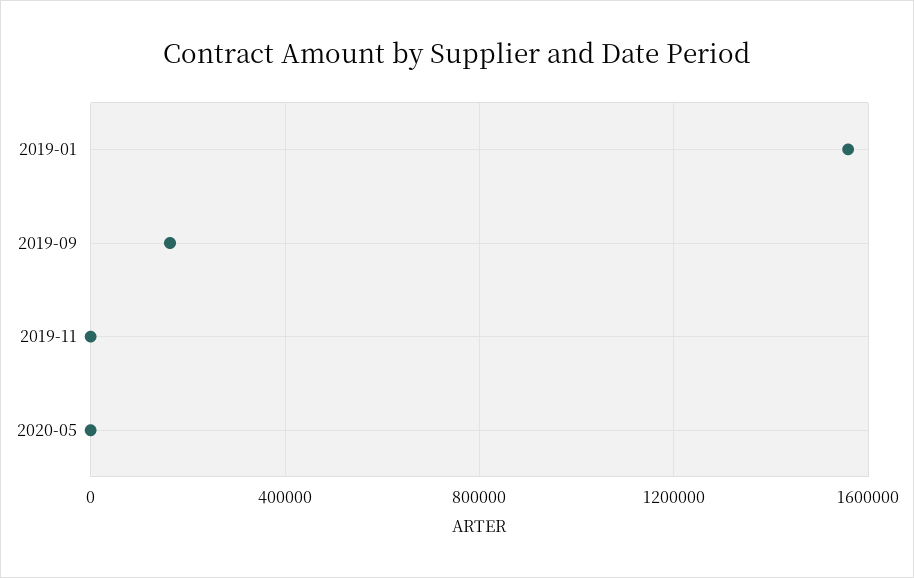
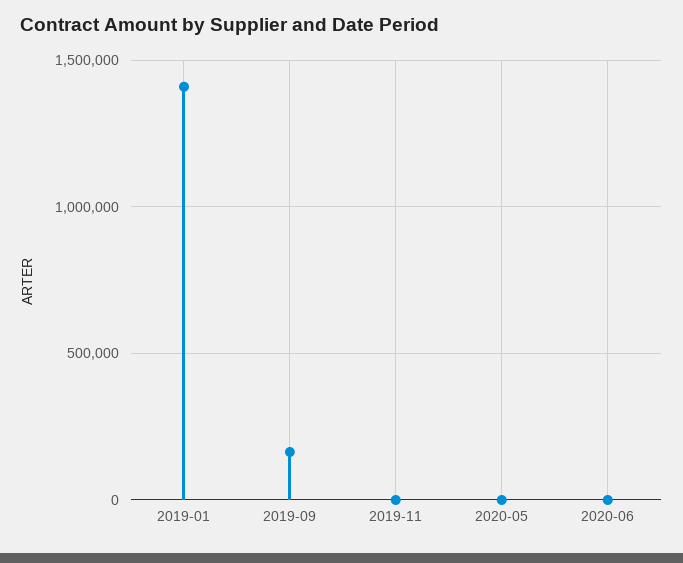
2019-01: 1550000 -> 1400000
2020-06: none -> 0

